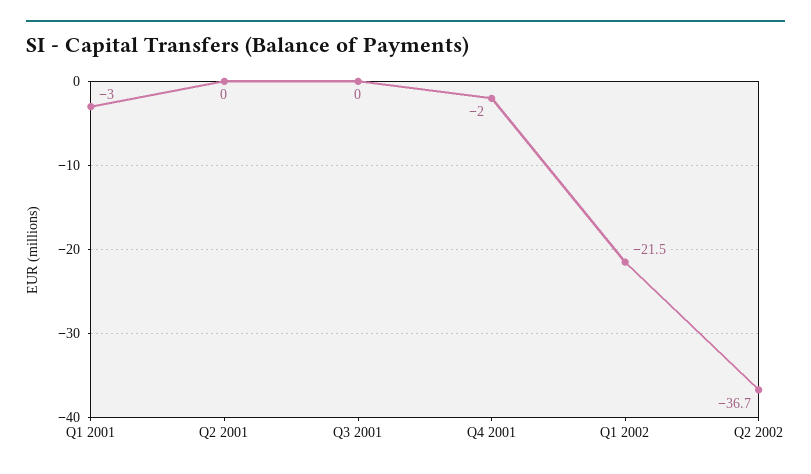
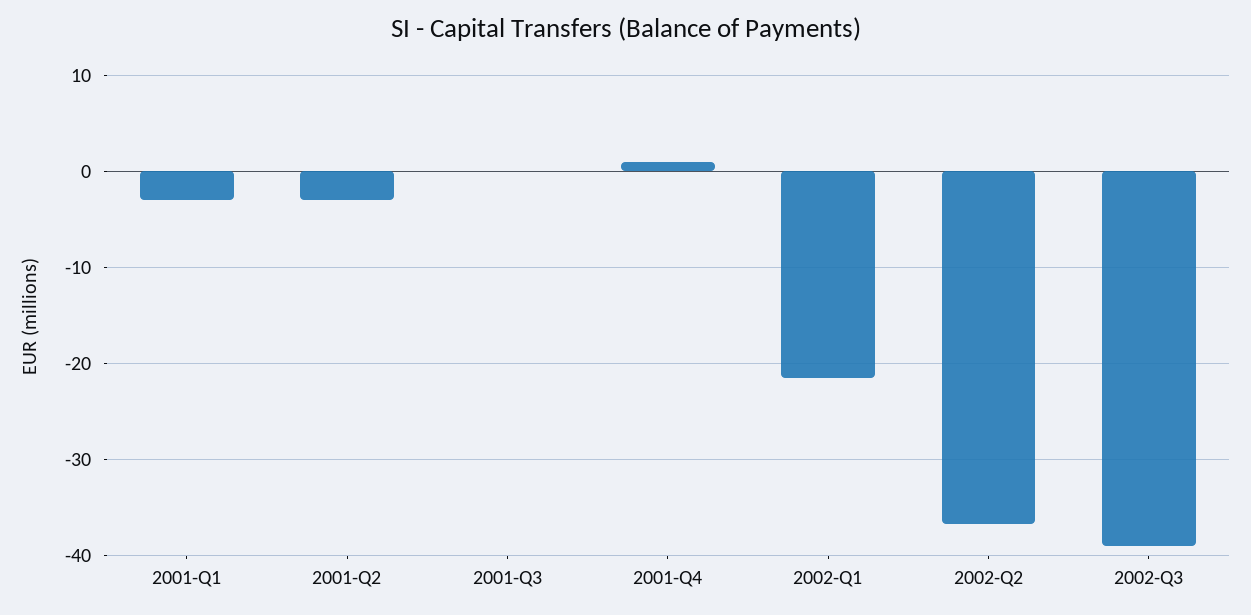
Q2 2001: 0 -> -3
Q4 2001: -2 -> 1
2002-Q3: none -> -39

